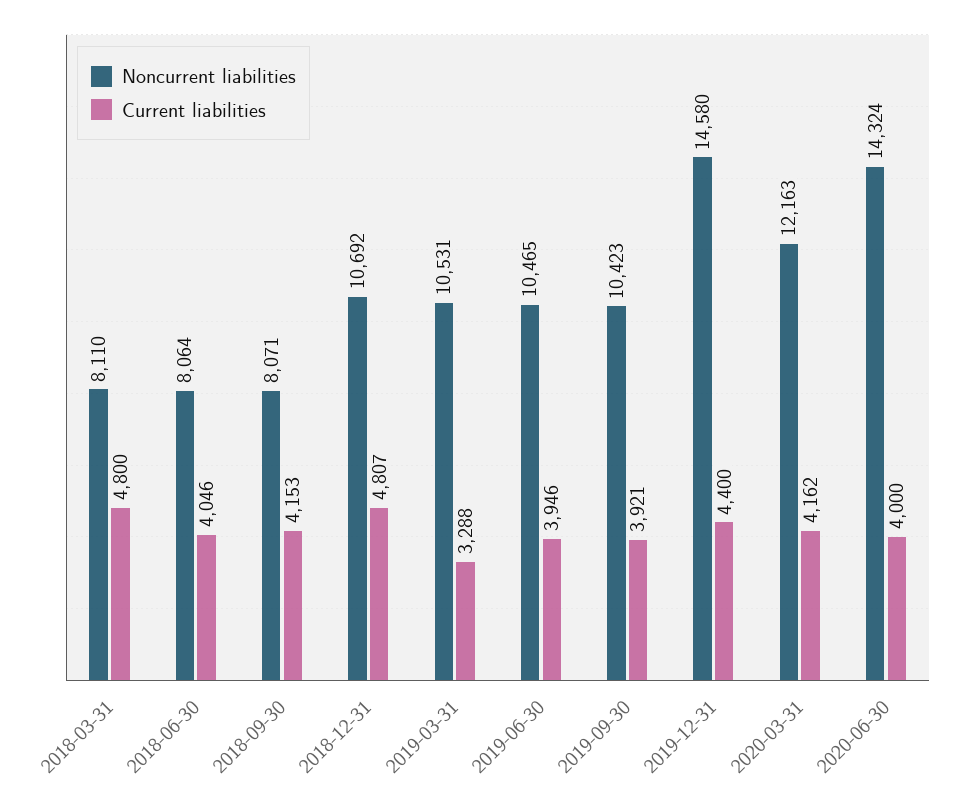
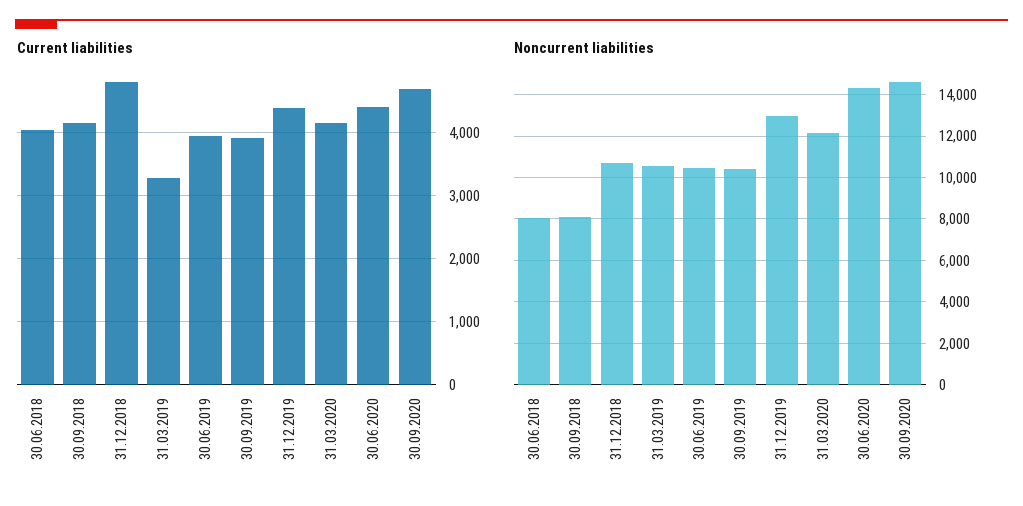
Noncurrent liabilities, 2018-03-31: 8110 -> none
Current liabilities, 2018-03-31: 4800 -> none
Noncurrent liabilities, 2019-12-31: 14580 -> 13000
Current liabilities, 2020-06-30: 4000 -> 4400
Current liabilities, 30.09.2020: none -> 4700
Noncurrent liabilities, 30.09.2020: none -> 14500

